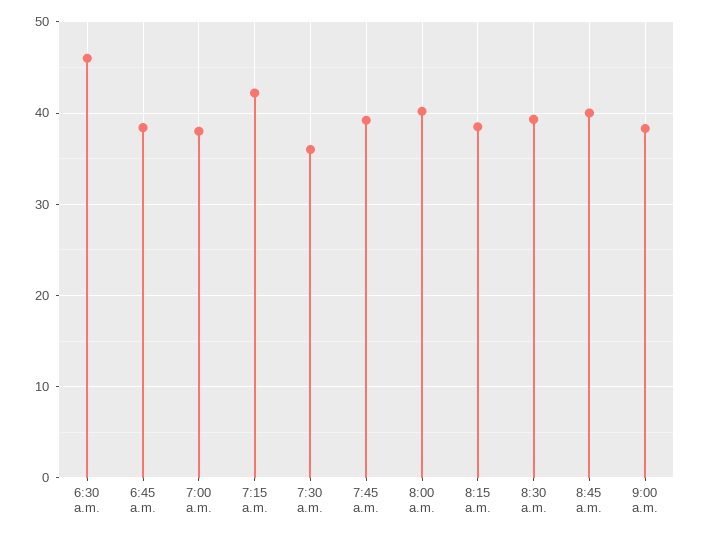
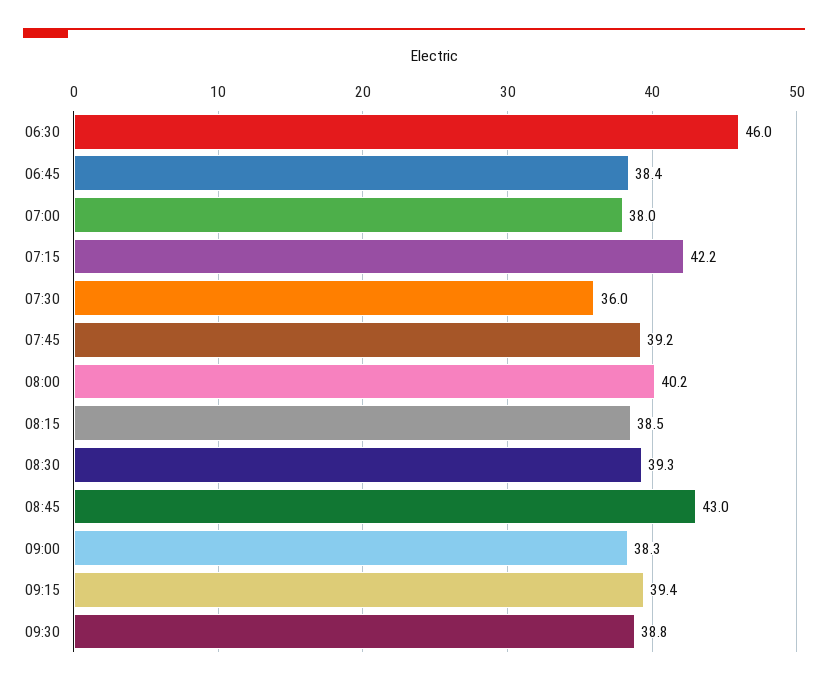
8:45 a.m.: 40 -> 43
09:15: none -> 39.4
09:30: none -> 38.8

